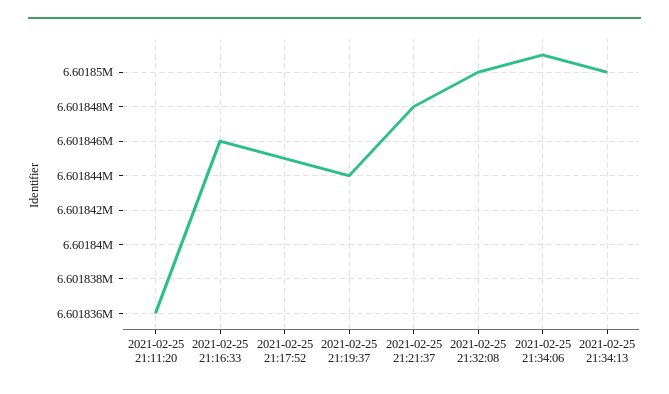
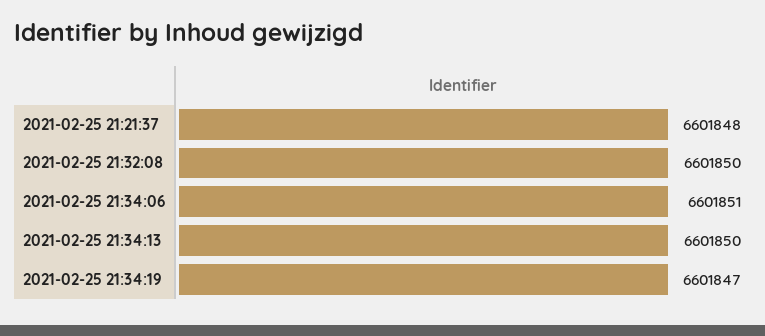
2021-02-25 21:11:20: 6601836 -> none
2021-02-25 21:16:33: 6601846 -> none
2021-02-25 21:17:52: 6601845 -> none
2021-02-25 21:19:37: 6601844 -> none
2021-02-25 21:34:19: none -> 6601847

